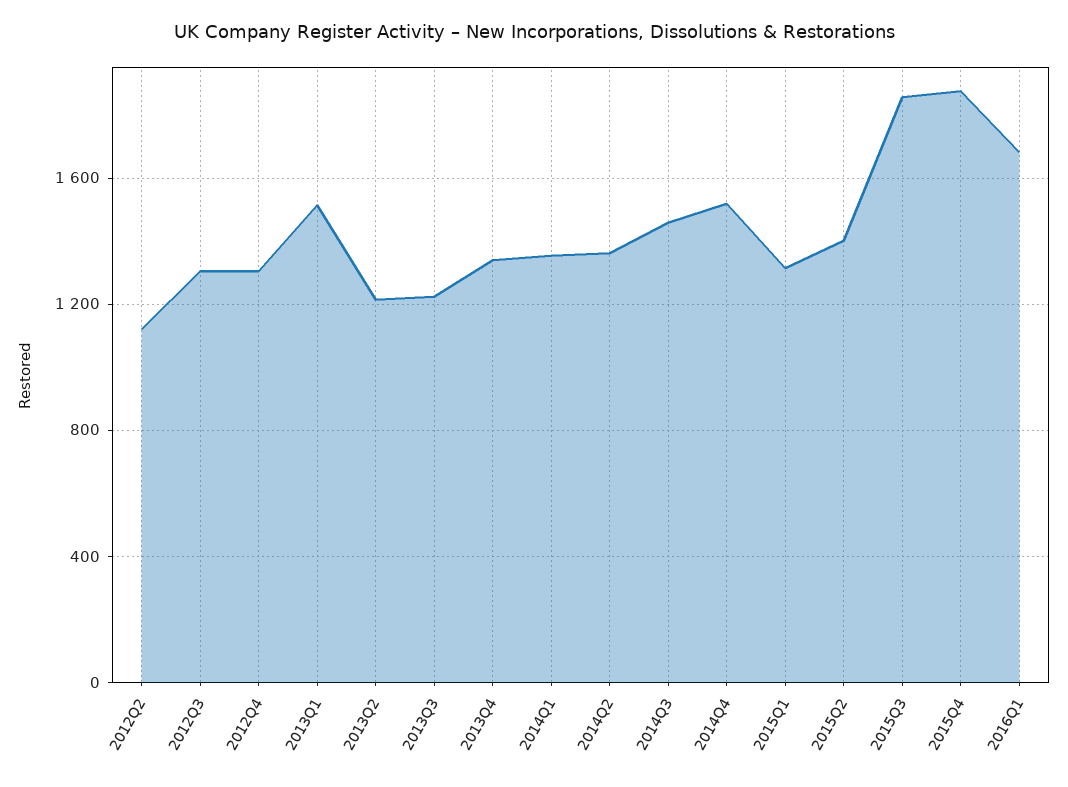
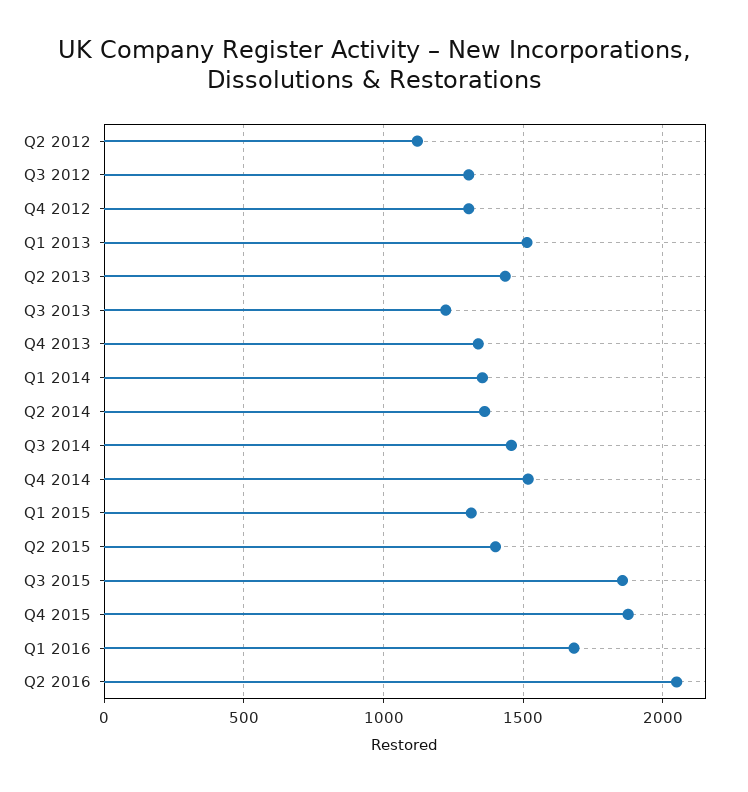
2013Q2: 1200 -> 1450
Q2 2016: none -> 2050

